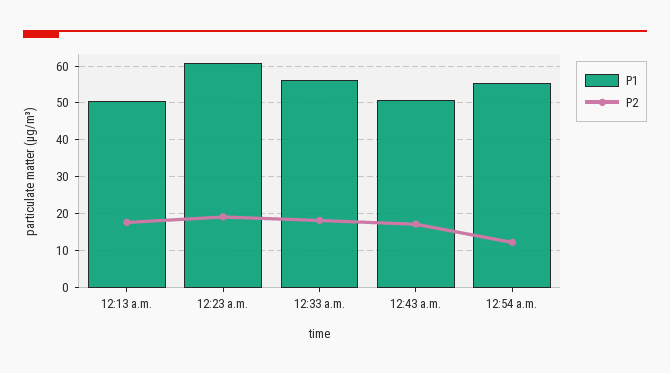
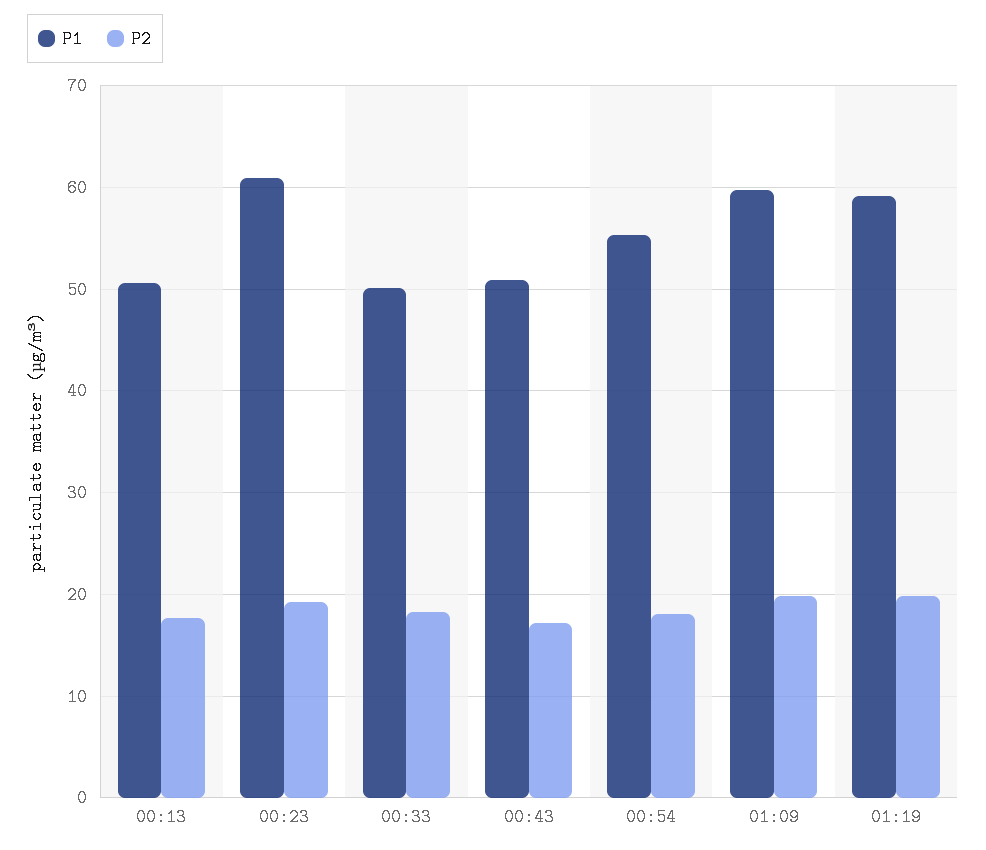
P1, 12:33 a.m.: 56 -> 50
P2, 12:54 a.m.: 12 -> 18
P1, 01:09: none -> 60
P2, 01:09: none -> 20
P1, 01:19: none -> 59
P2, 01:19: none -> 20

